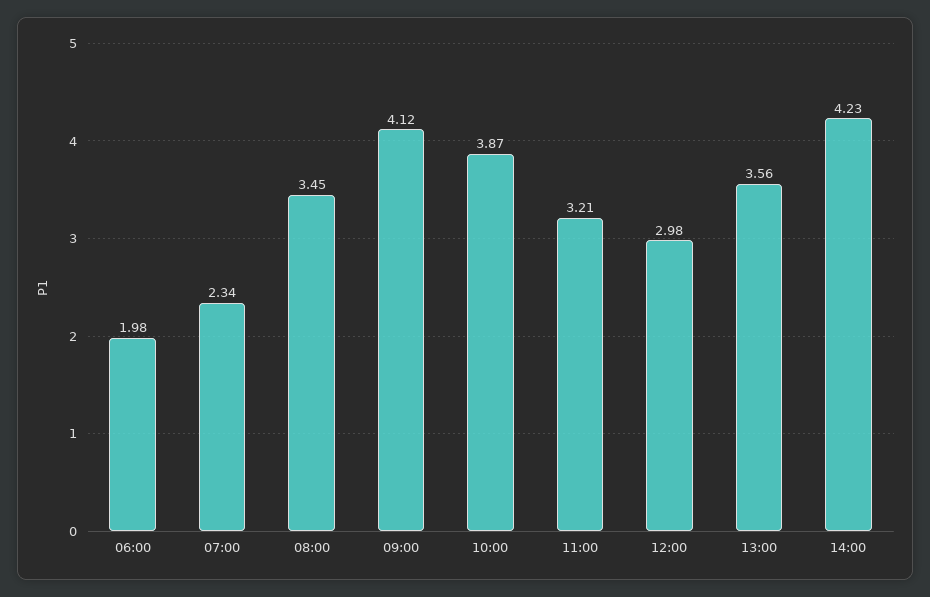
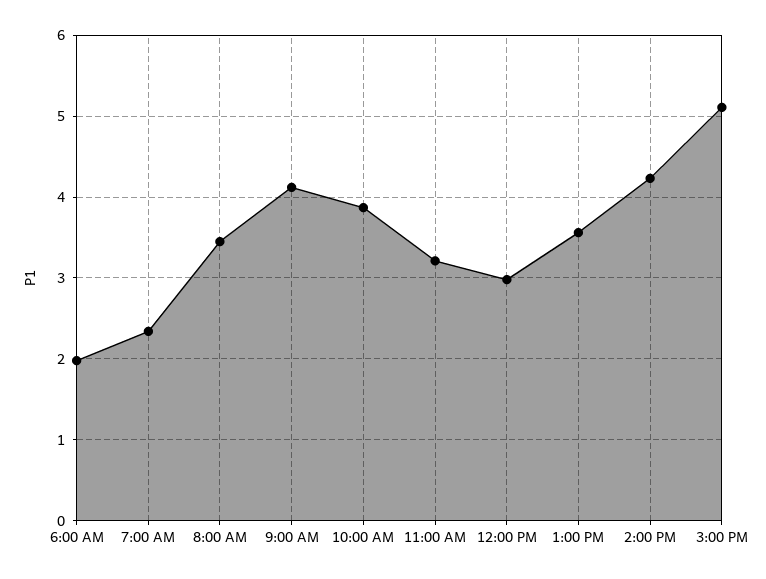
3:00 PM: none -> 5.1

